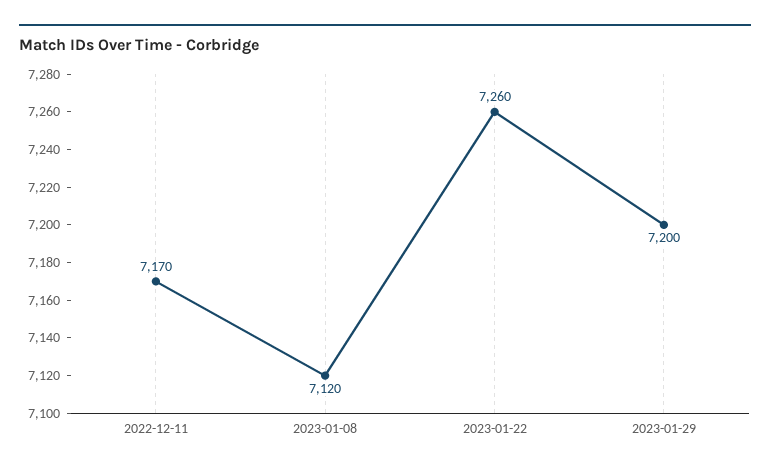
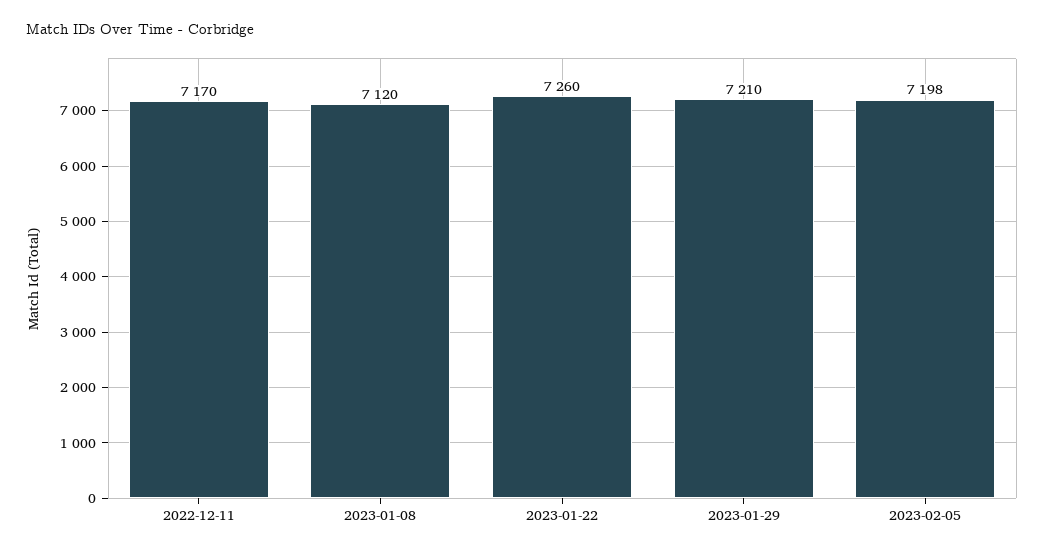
2023-01-29: 7200 -> 7210
2023-02-05: none -> 7198

